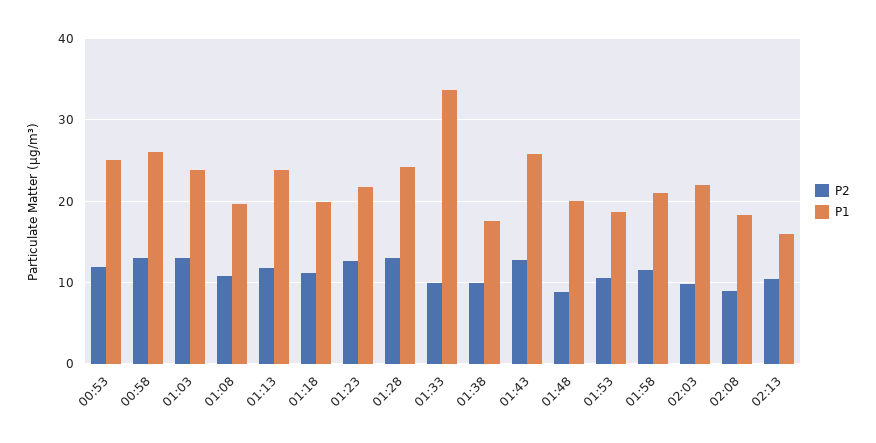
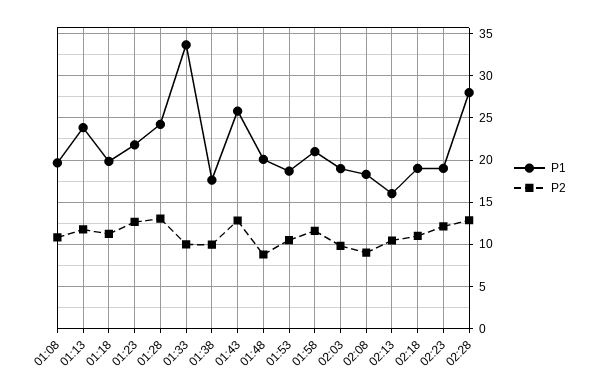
P2, 00:53: 12 -> none
P1, 00:53: 25 -> none
P2, 00:58: 13 -> none
P1, 00:58: 26 -> none
P2, 01:03: 13 -> none
P1, 01:03: 24 -> none
P1, 02:03: 22 -> 19
P1, 02:18: none -> 19
P2, 02:18: none -> 11
P1, 02:23: none -> 19
P2, 02:23: none -> 12
P1, 02:28: none -> 28
P2, 02:28: none -> 13

